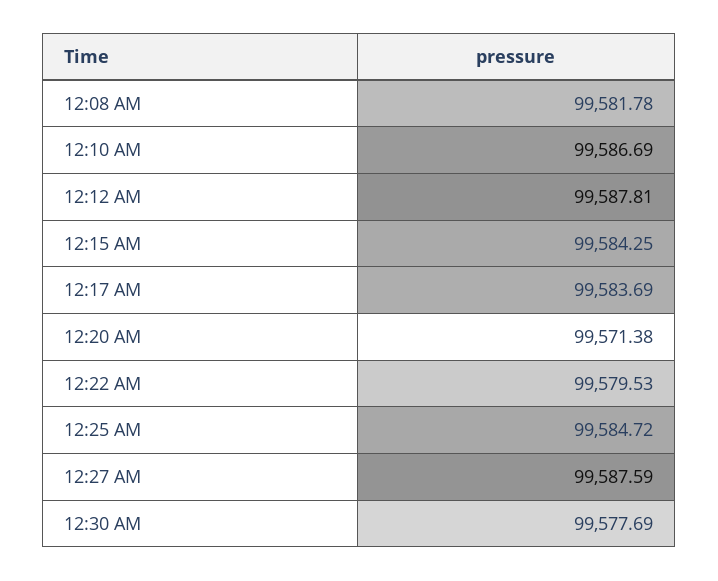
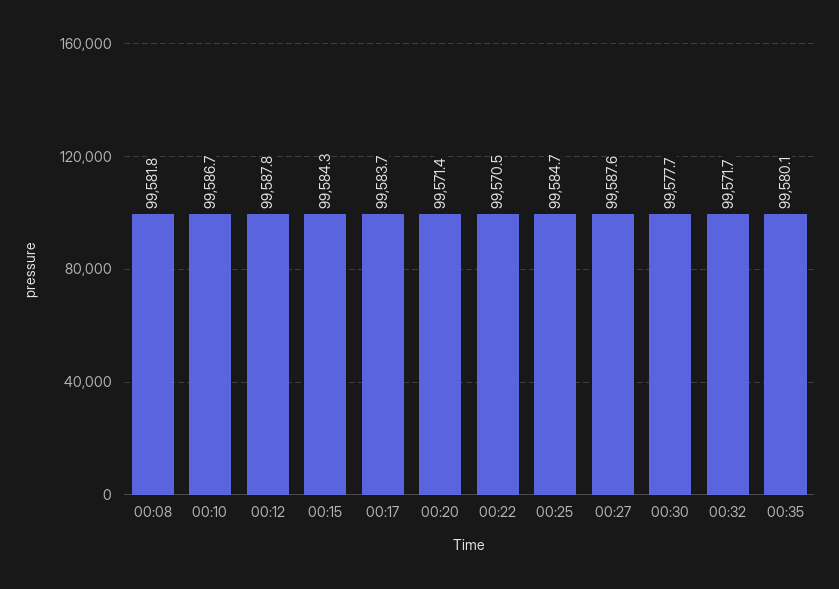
12:22 AM: 99579.53 -> 99570.5
00:32: none -> 99571.7
00:35: none -> 99580.1

